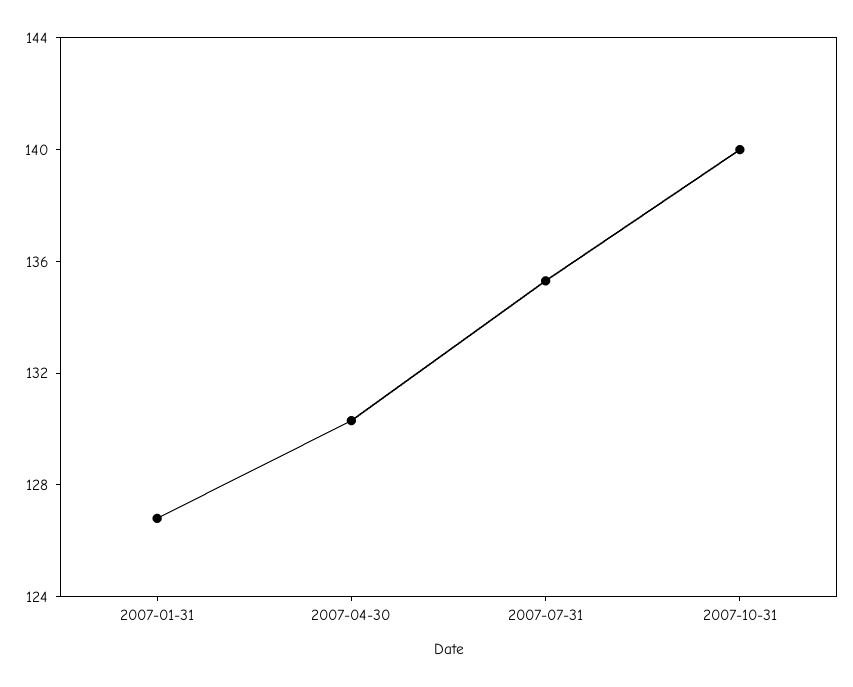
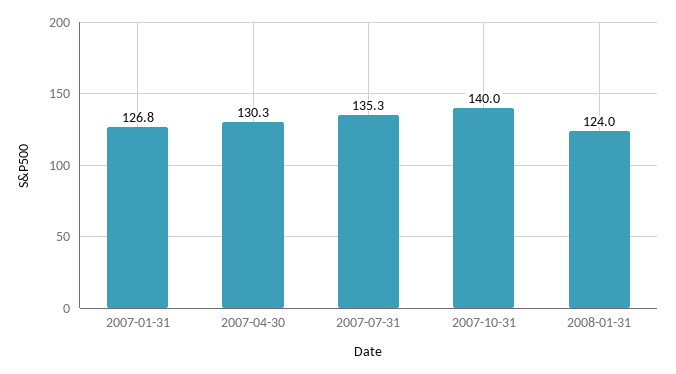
2008-01-31: none -> 124

